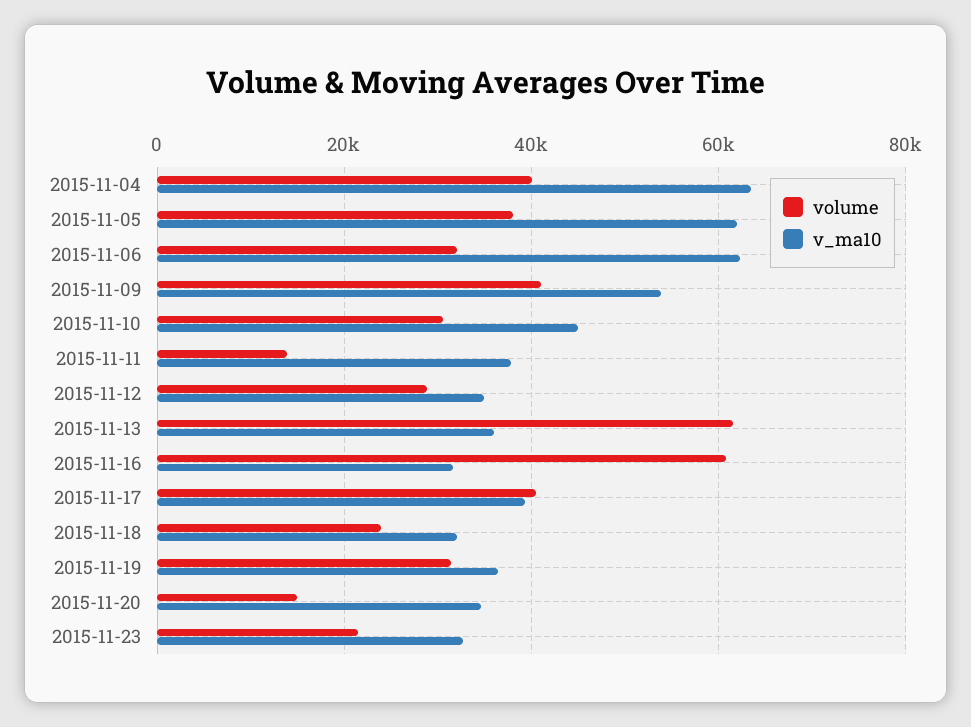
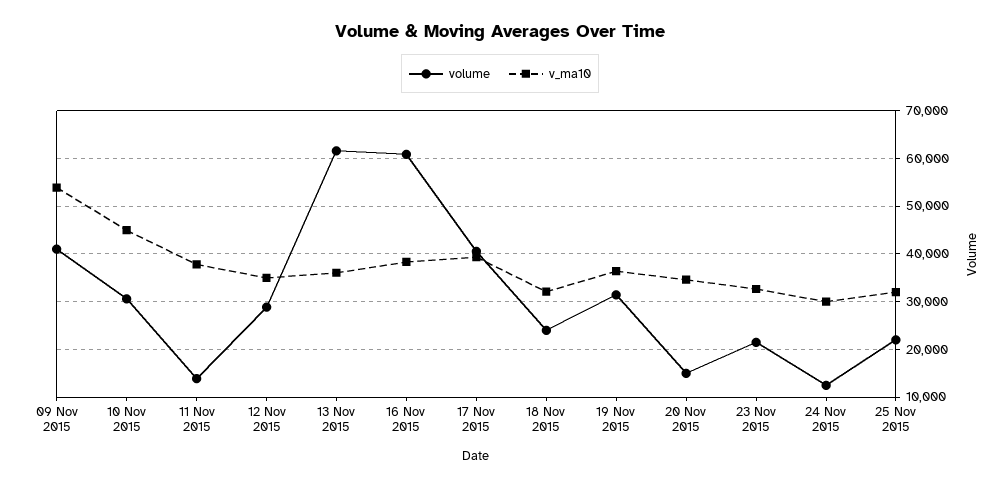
volume, 2015-11-04: 40000 -> none
v_ma10, 2015-11-04: 64000 -> none
volume, 2015-11-05: 38000 -> none
v_ma10, 2015-11-05: 62000 -> none
volume, 2015-11-06: 32000 -> none
v_ma10, 2015-11-06: 62000 -> none
v_ma10, 2015-11-16: 32000 -> 38000
volume, 24 Nov 2015: none -> 12000
v_ma10, 24 Nov 2015: none -> 30000
volume, 25 Nov 2015: none -> 22000
v_ma10, 25 Nov 2015: none -> 32000

